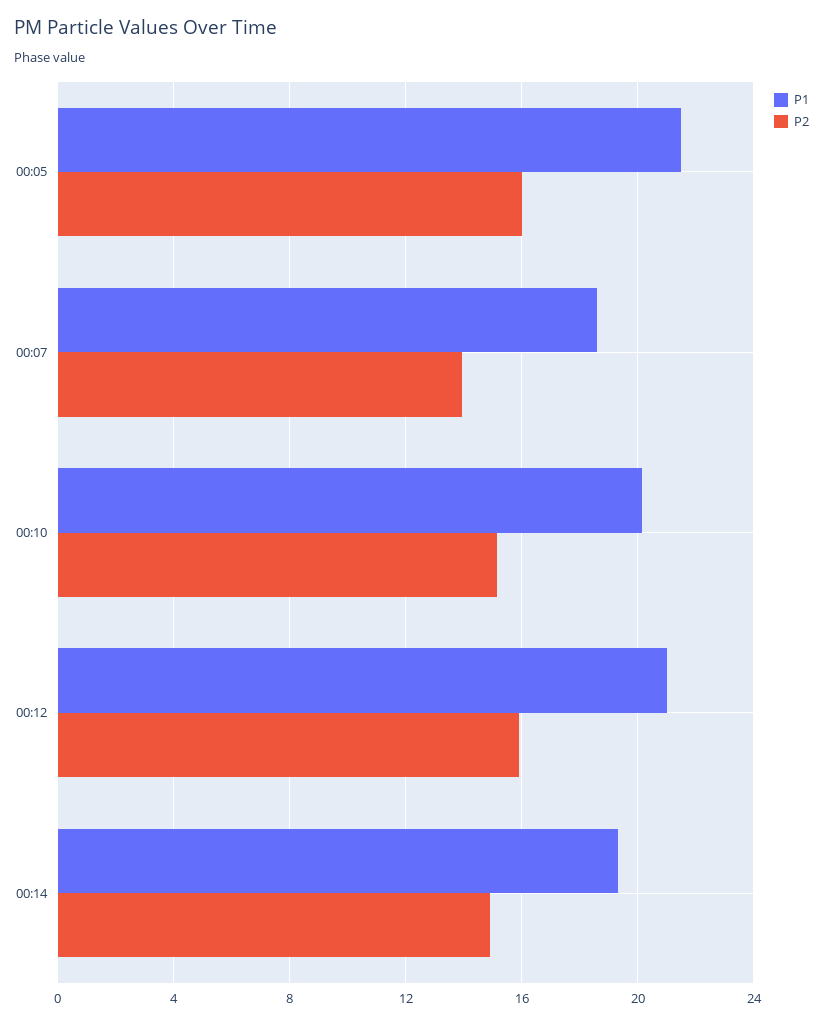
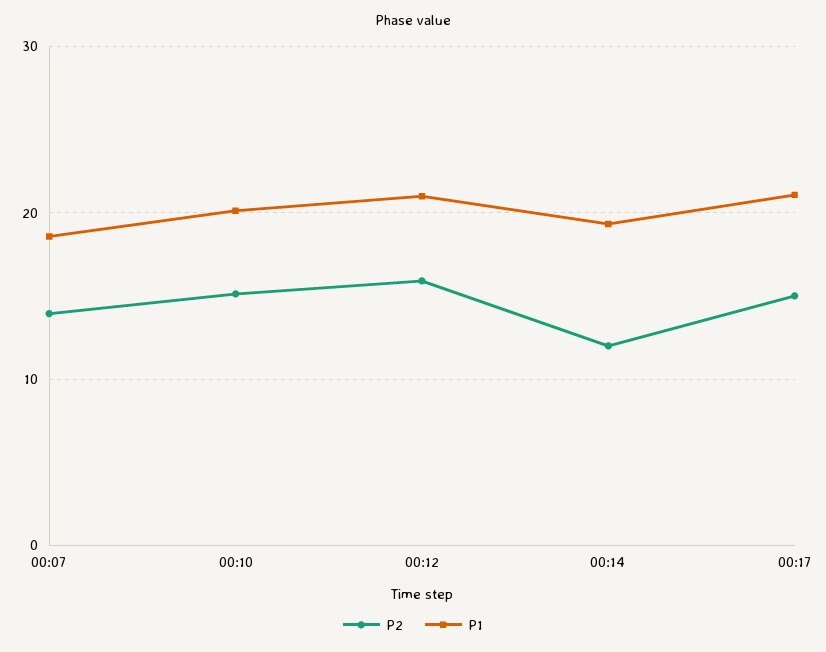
P1, 00:05: 21.5 -> none
P2, 00:05: 16 -> none
P2, 00:14: 15 -> 12
P2, 00:17: none -> 15
P1, 00:17: none -> 21

